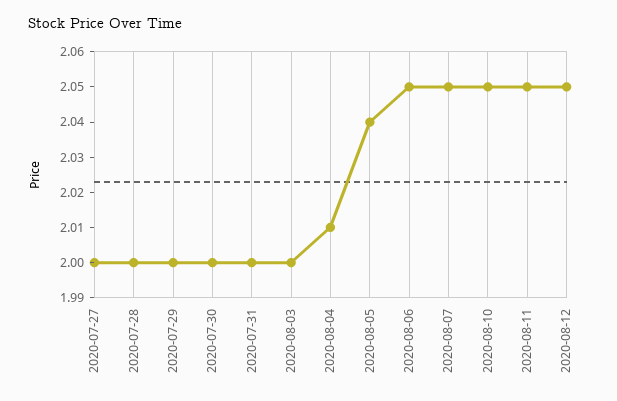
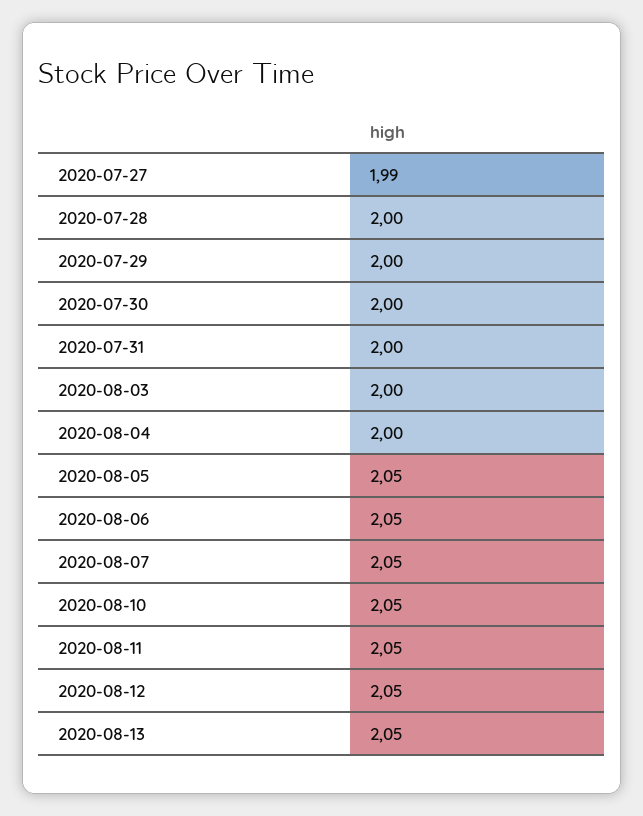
2020-07-27: 2 -> 1.99
2020-08-04: 2.01 -> 2
2020-08-05: 2.04 -> 2.05
2020-08-13: none -> 2.05

